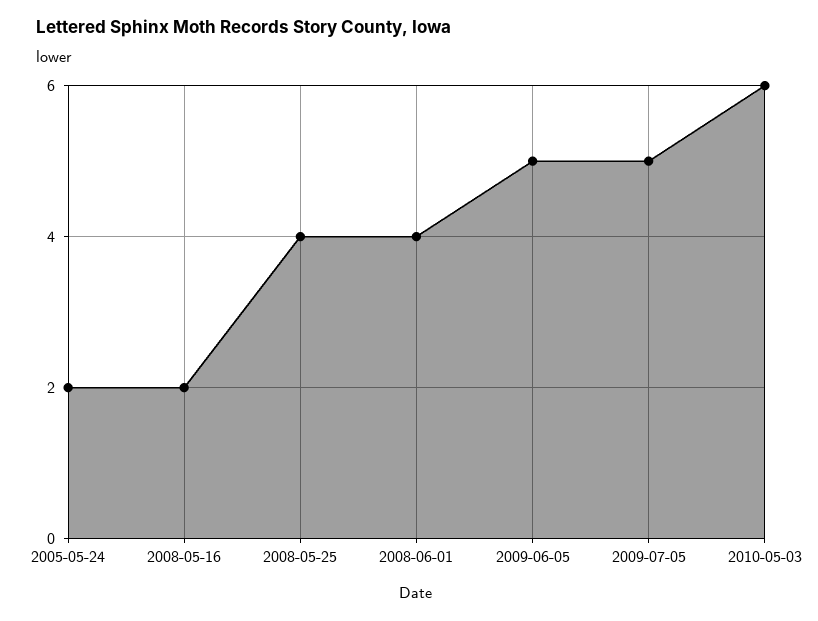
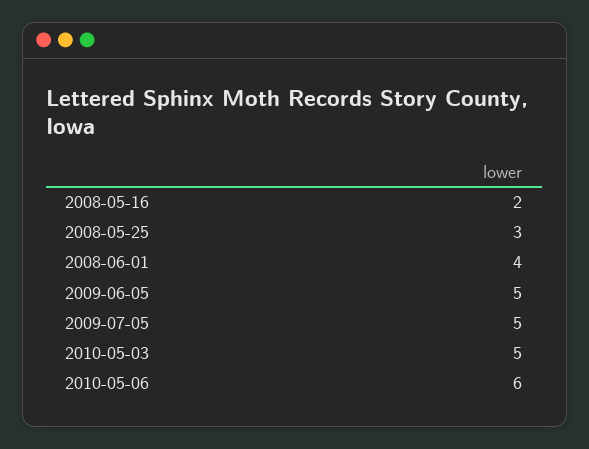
2005-05-24: 2 -> none
2008-05-25: 4 -> 3
2010-05-03: 6 -> 5
2010-05-06: none -> 6

